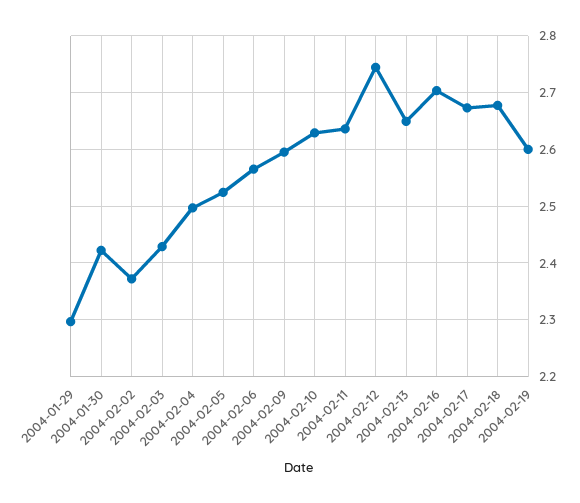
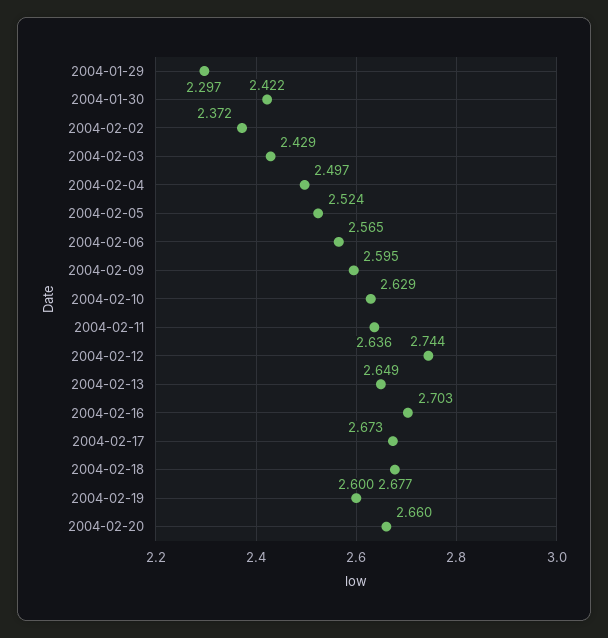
2004-02-20: none -> 2.66

